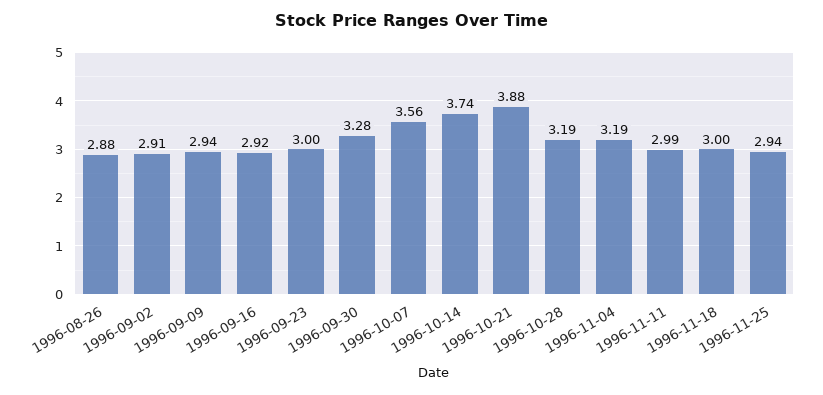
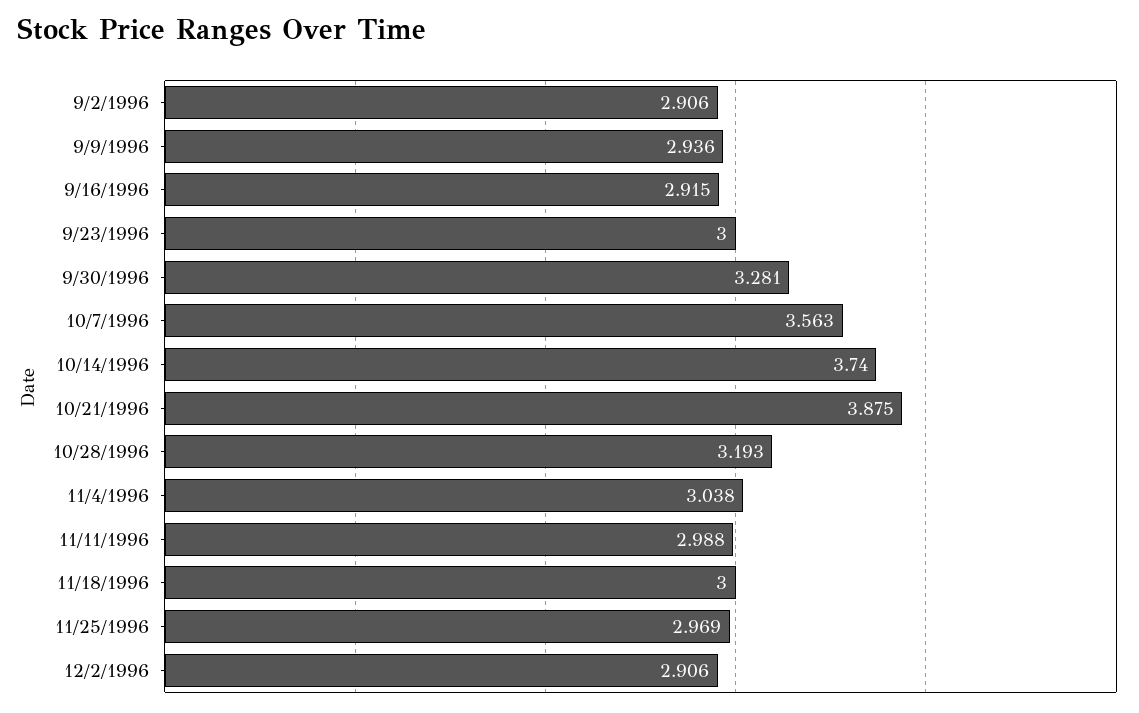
1996-08-26: 2.88 -> none
1996-11-04: 3.19 -> 3.038
1996-11-25: 2.94 -> 2.969
12/2/1996: none -> 2.906

